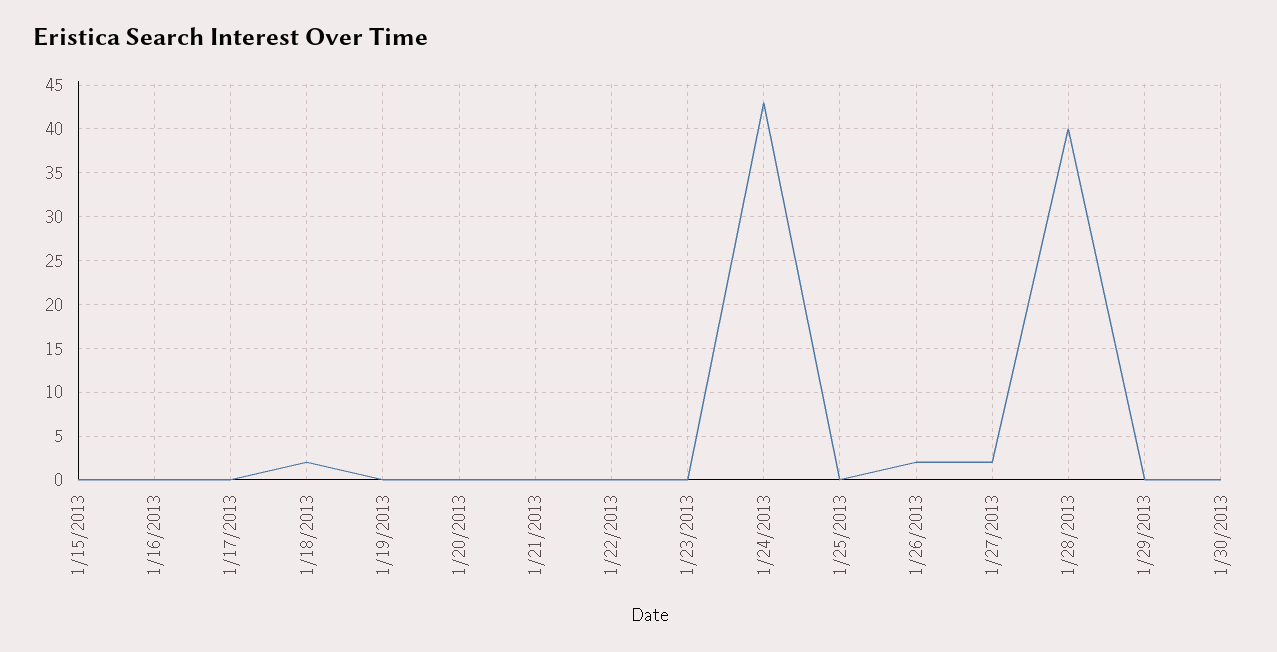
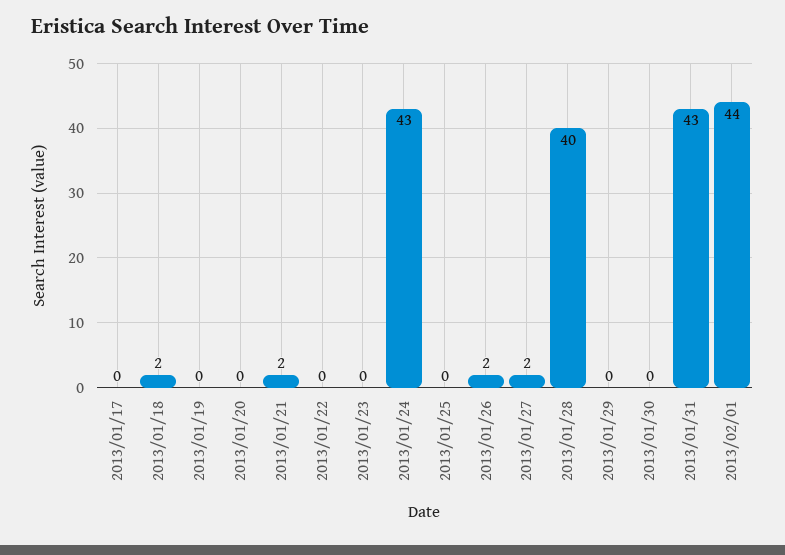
1/15/2013: 0 -> none
1/16/2013: 0 -> none
1/21/2013: 0 -> 2
2013/01/31: none -> 43
2013/02/01: none -> 44

